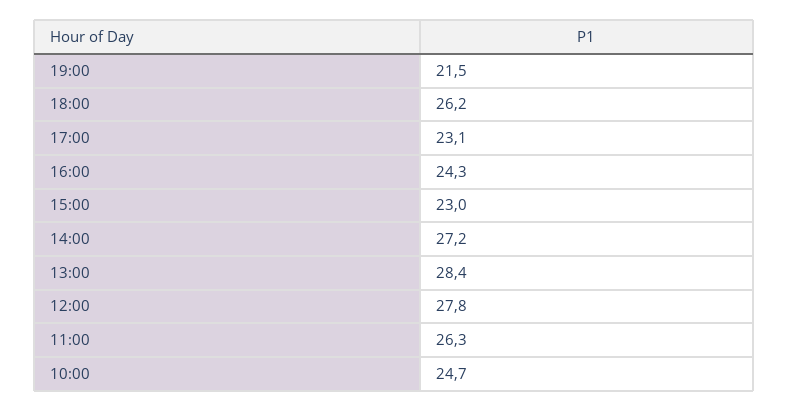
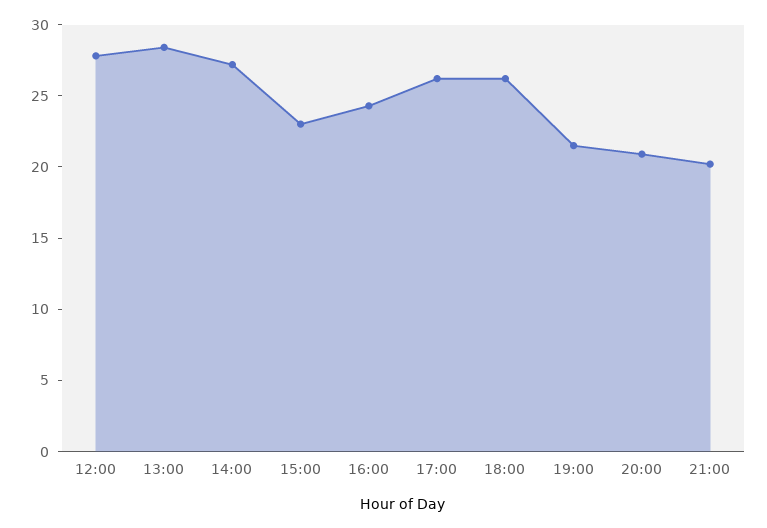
17:00: 23.1 -> 26
11:00: 26.3 -> none
10:00: 24.7 -> none
20:00: none -> 21
21:00: none -> 20

